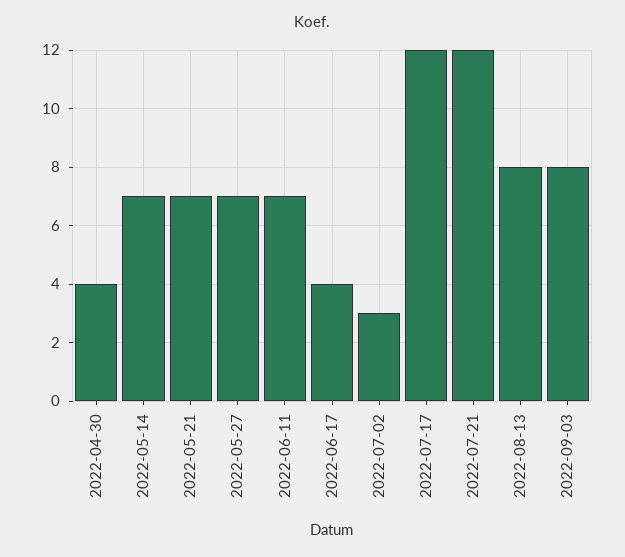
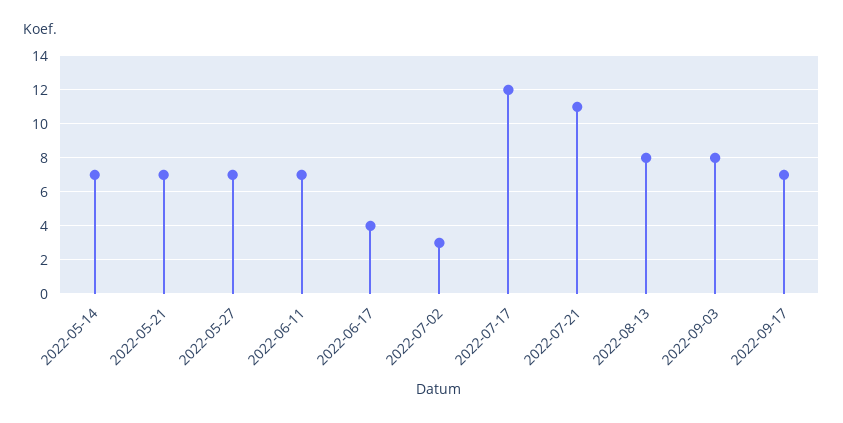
2022-04-30: 4 -> none
2022-07-21: 12 -> 11
2022-09-17: none -> 7

